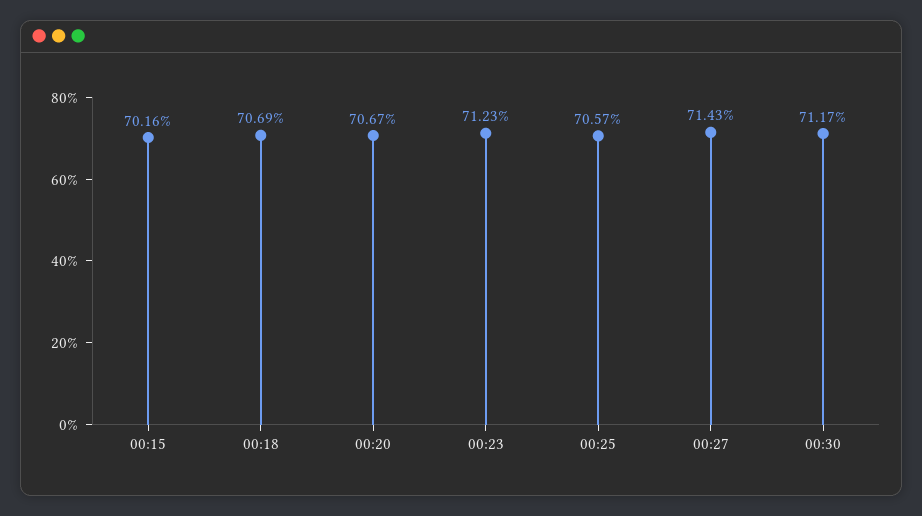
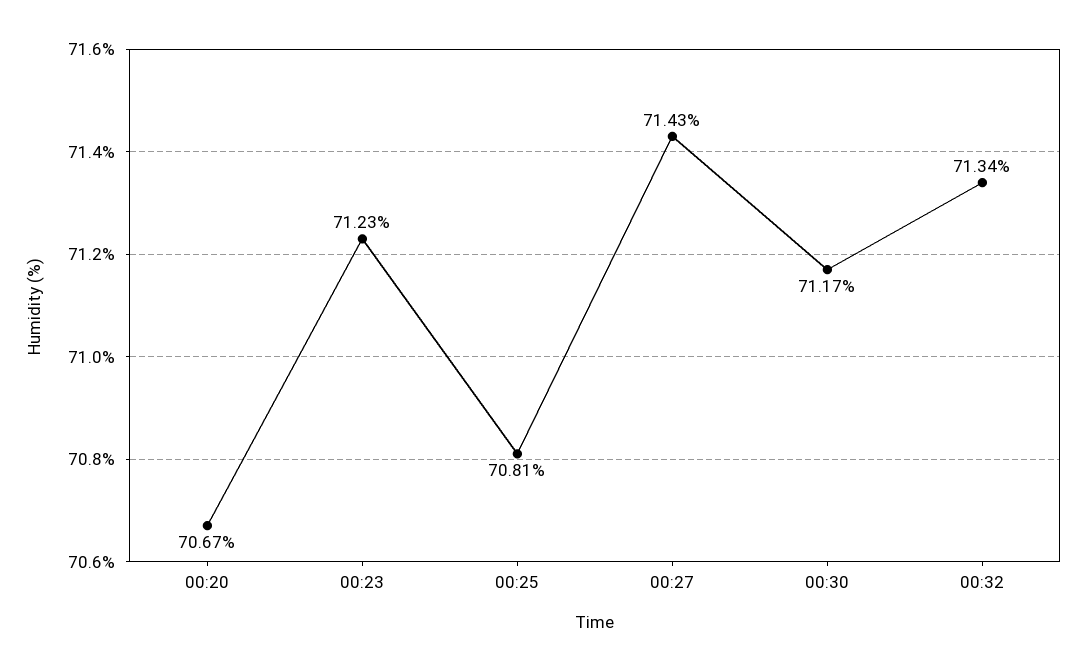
00:15: 70.16 -> none
00:18: 70.69 -> none
00:25: 70.57 -> 70.81
00:32: none -> 71.34

